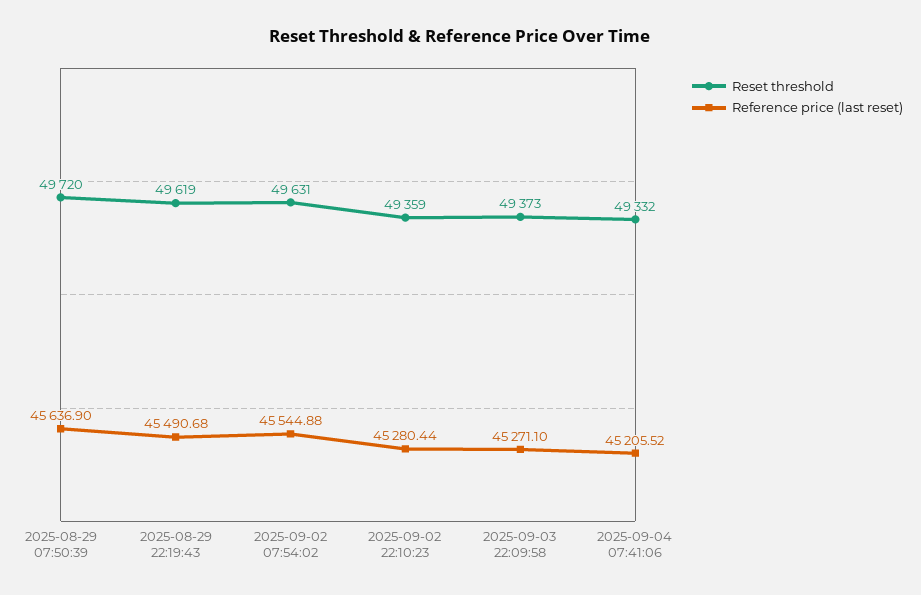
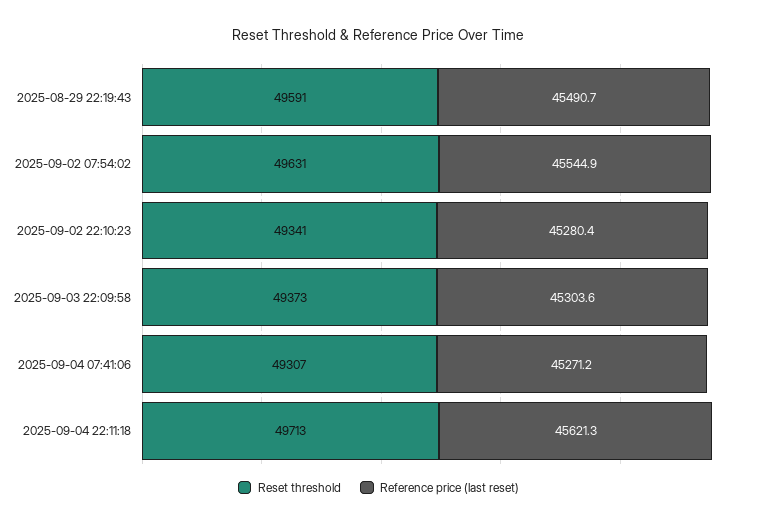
Reset threshold, 2025-08-29 07:50:39: 49720 -> none
Reference price (last reset), 2025-08-29 07:50:39: 45636.9 -> none
Reset threshold, 2025-08-29 22:19:43: 49619 -> 49591
Reset threshold, 2025-09-02 22:10:23: 49359 -> 49341
Reference price (last reset), 2025-09-03 22:09:58: 45271.1 -> 45303.6
Reset threshold, 2025-09-04 07:41:06: 49332 -> 49307
Reference price (last reset), 2025-09-04 07:41:06: 45205.52 -> 45271.2
Reset threshold, 2025-09-04 22:11:18: none -> 49713
Reference price (last reset), 2025-09-04 22:11:18: none -> 45621.3

